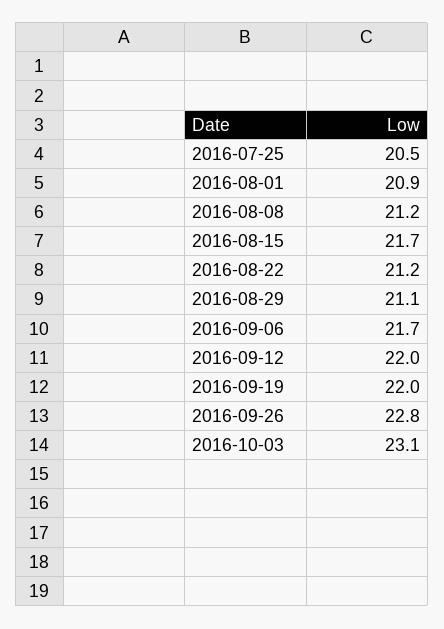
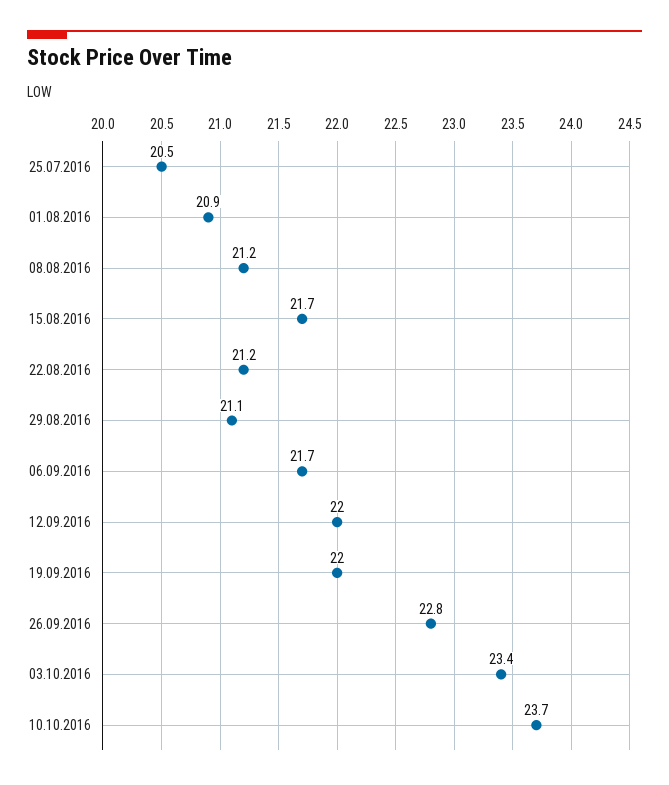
2016-10-03: 23.1 -> 23.4
10.10.2016: none -> 23.7

